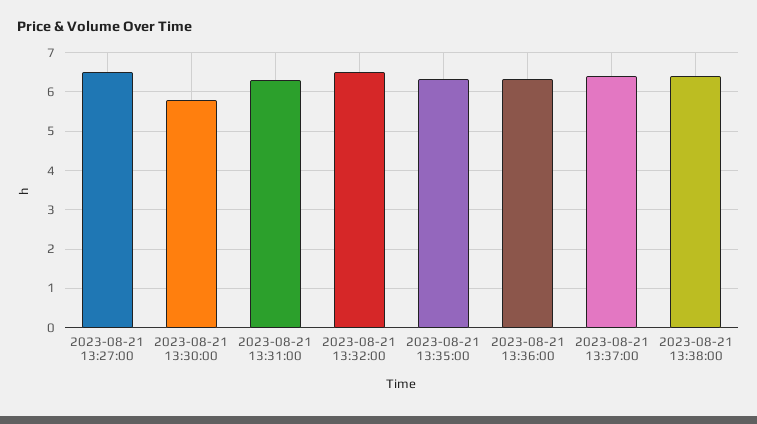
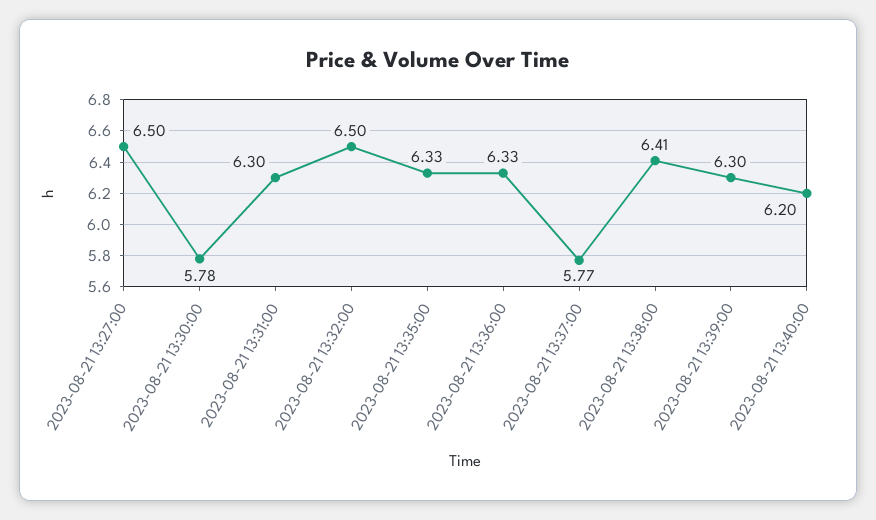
2023-08-21 13:37:00: 6.4 -> 5.77
2023-08-21 13:39:00: none -> 6.3
2023-08-21 13:40:00: none -> 6.2

